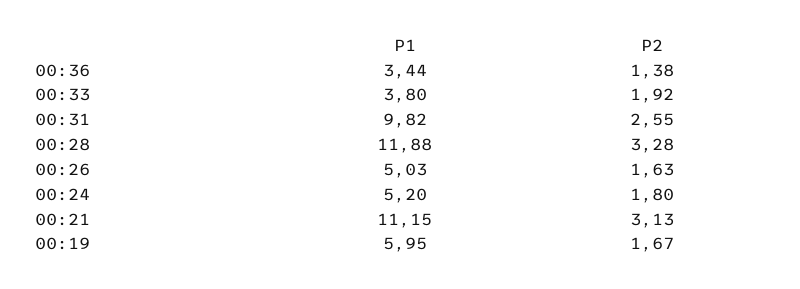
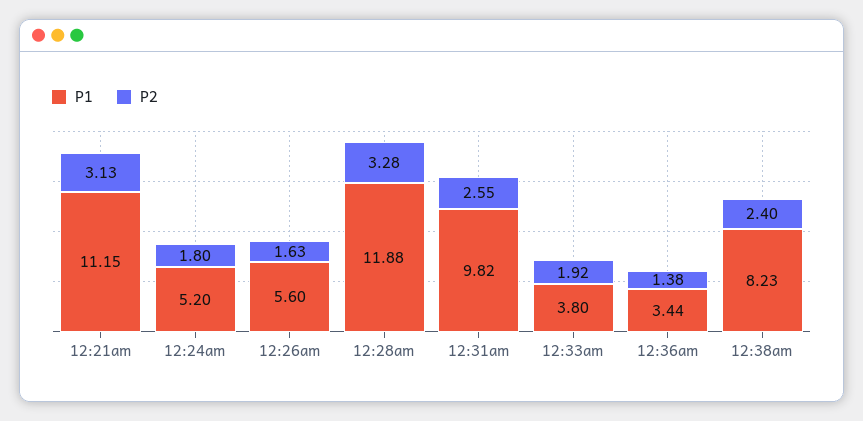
P1, 00:26: 5.03 -> 5.6
P1, 00:19: 5.95 -> none
P2, 00:19: 1.67 -> none
P1, 12:38am: none -> 8.23
P2, 12:38am: none -> 2.4

